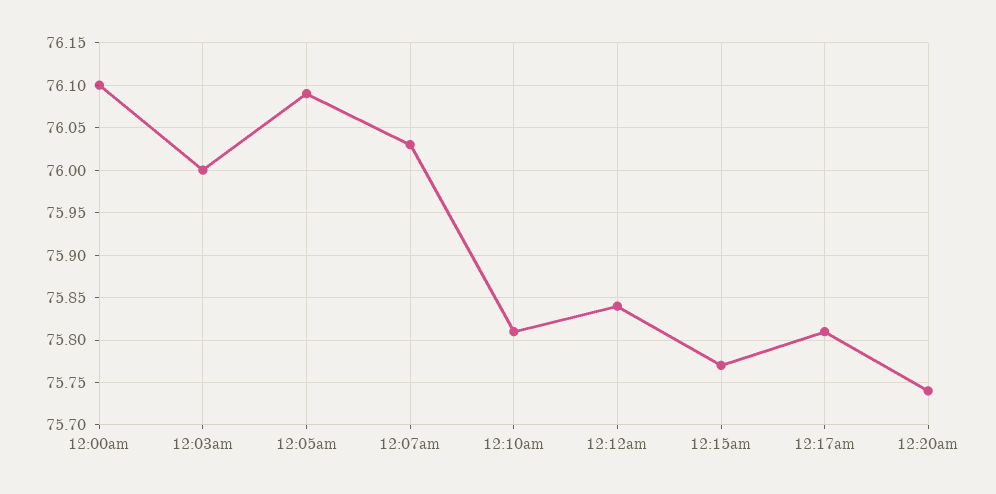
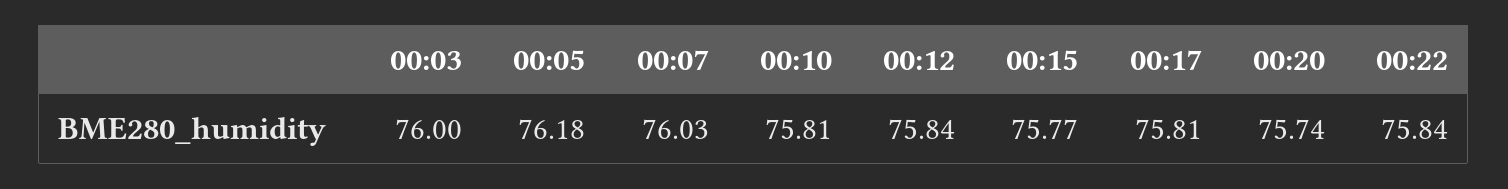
12:00am: 76.1 -> none
12:05am: 76.09 -> 76.18
00:22: none -> 75.84

